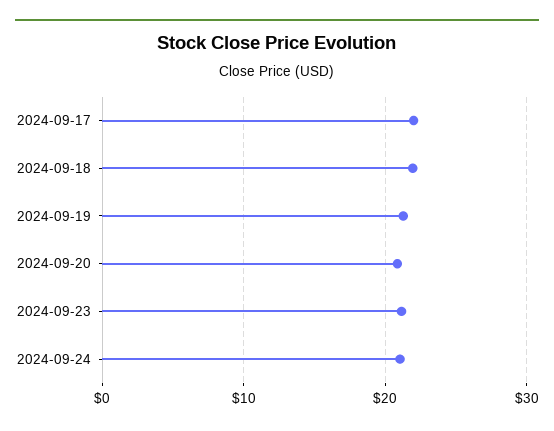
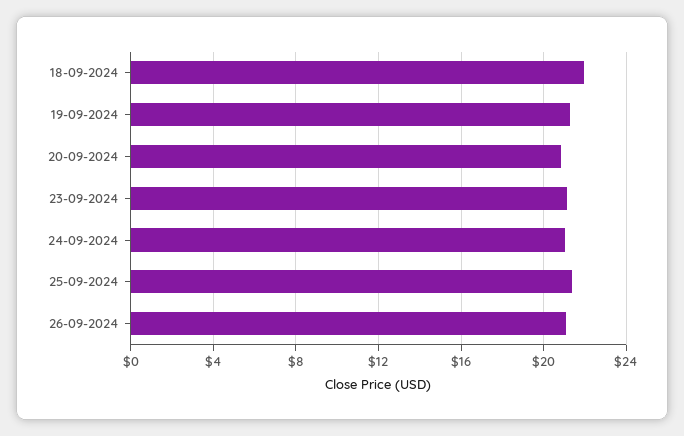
2024-09-17: 22 -> none
25-09-2024: none -> 21.5
26-09-2024: none -> 21

